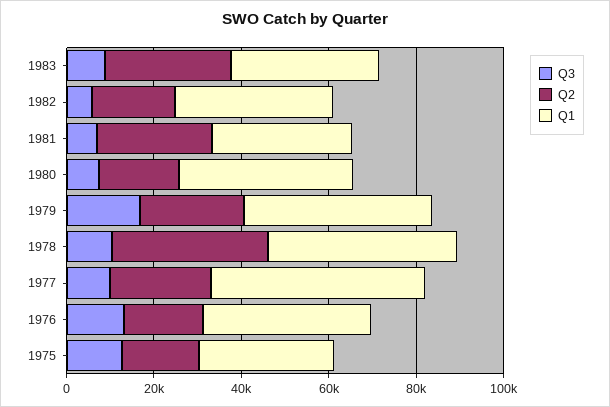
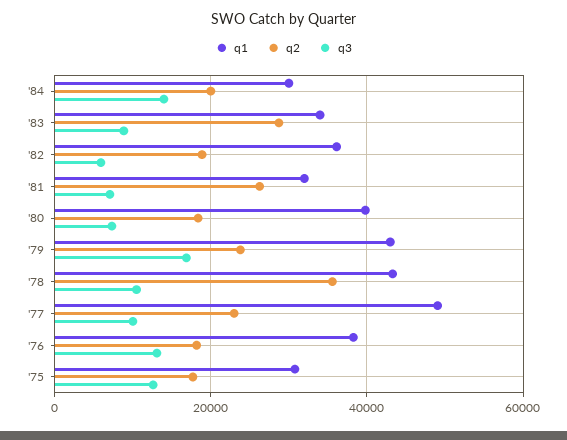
Q1, '84: none -> 30000
Q2, '84: none -> 20000
Q3, '84: none -> 14000

